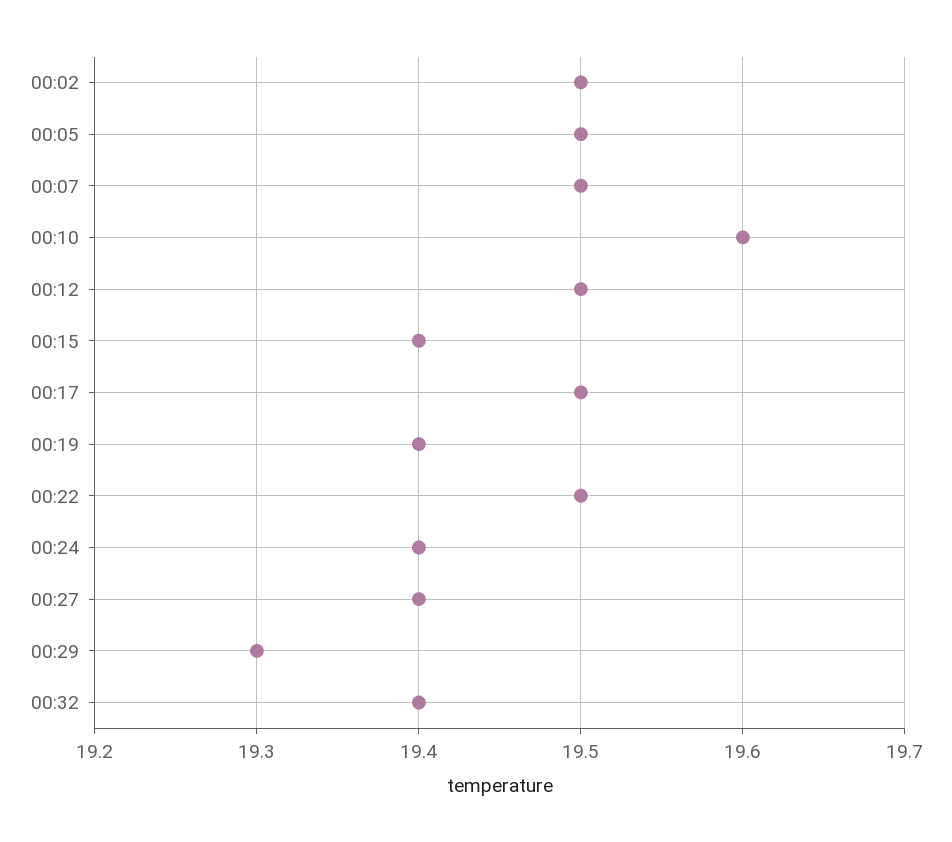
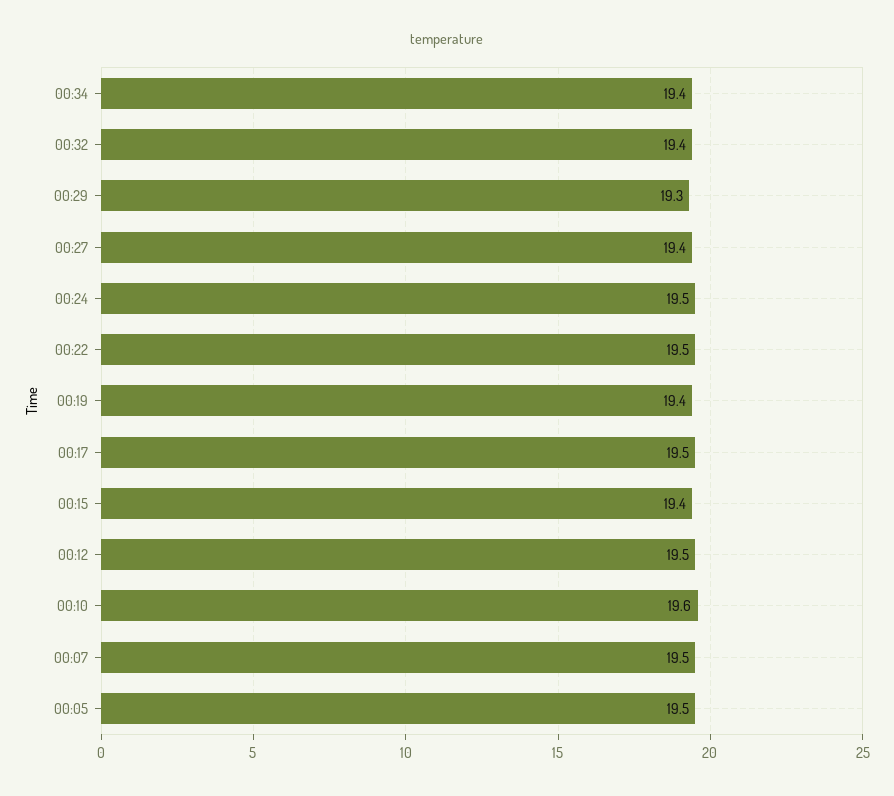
00:02: 19.5 -> none
00:24: 19.4 -> 19.5
00:34: none -> 19.4

